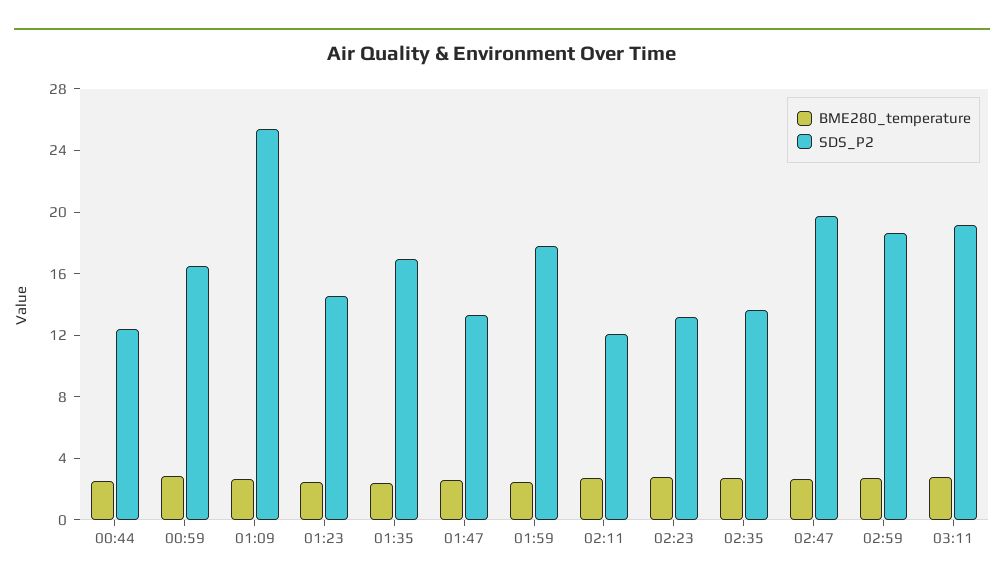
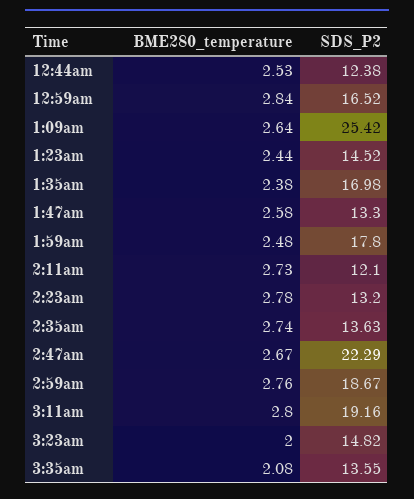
SDS_P2, 02:47: 20 -> 22.29
BME280_temperature, 3:23am: none -> 2
SDS_P2, 3:23am: none -> 14.82
BME280_temperature, 3:35am: none -> 2.08
SDS_P2, 3:35am: none -> 13.55

